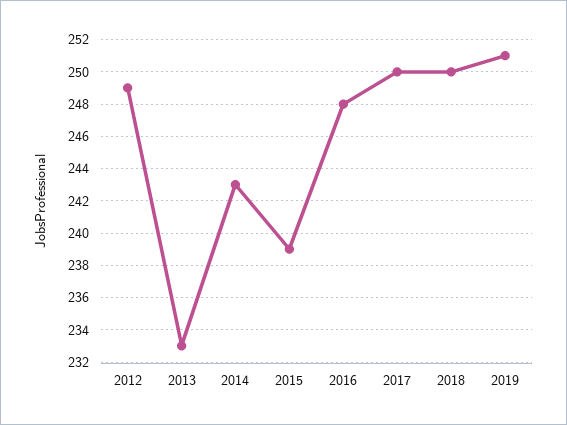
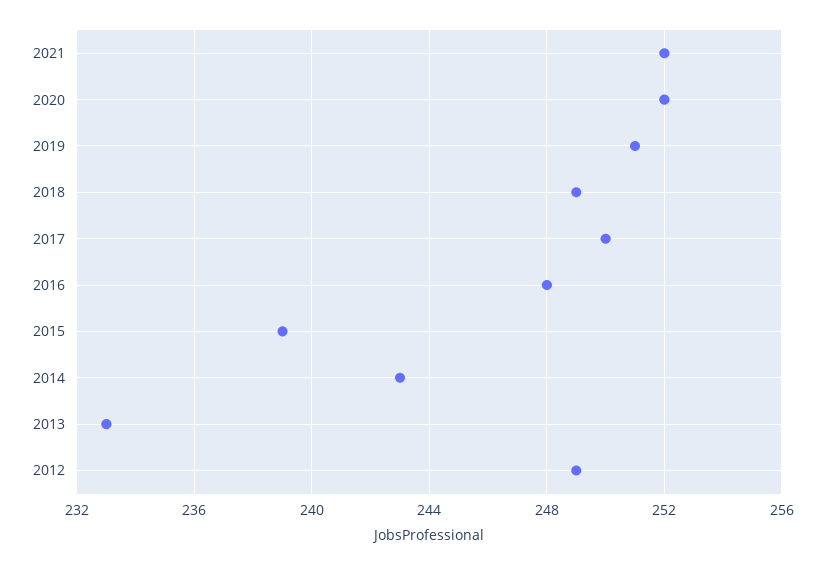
2018: 250 -> 249
2021: none -> 252
2020: none -> 252

